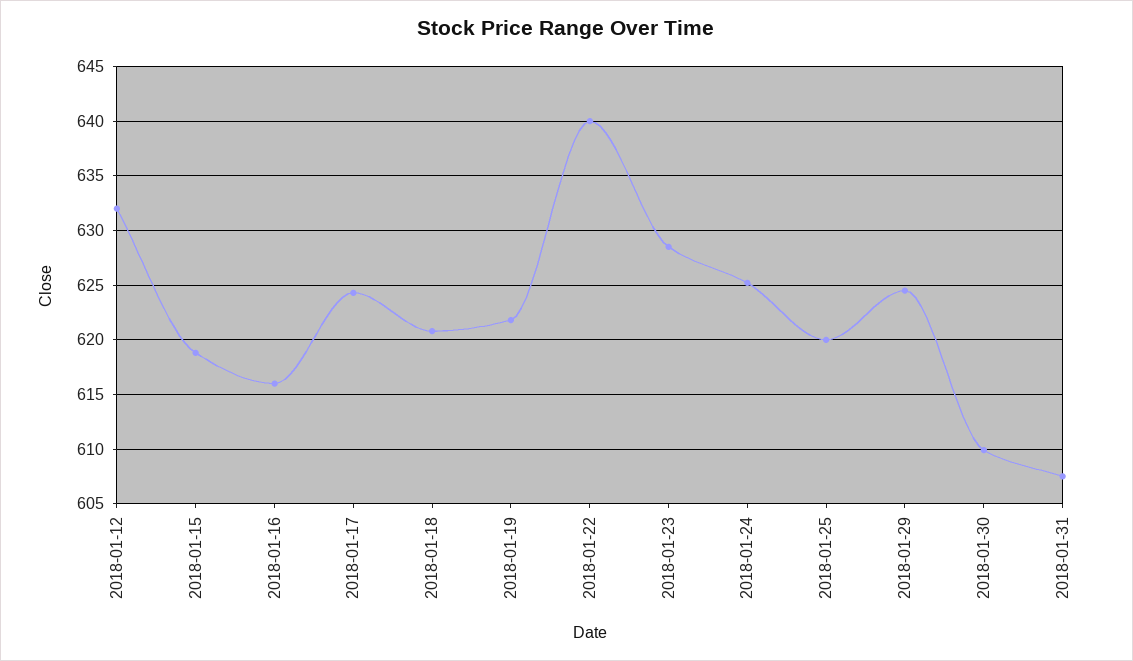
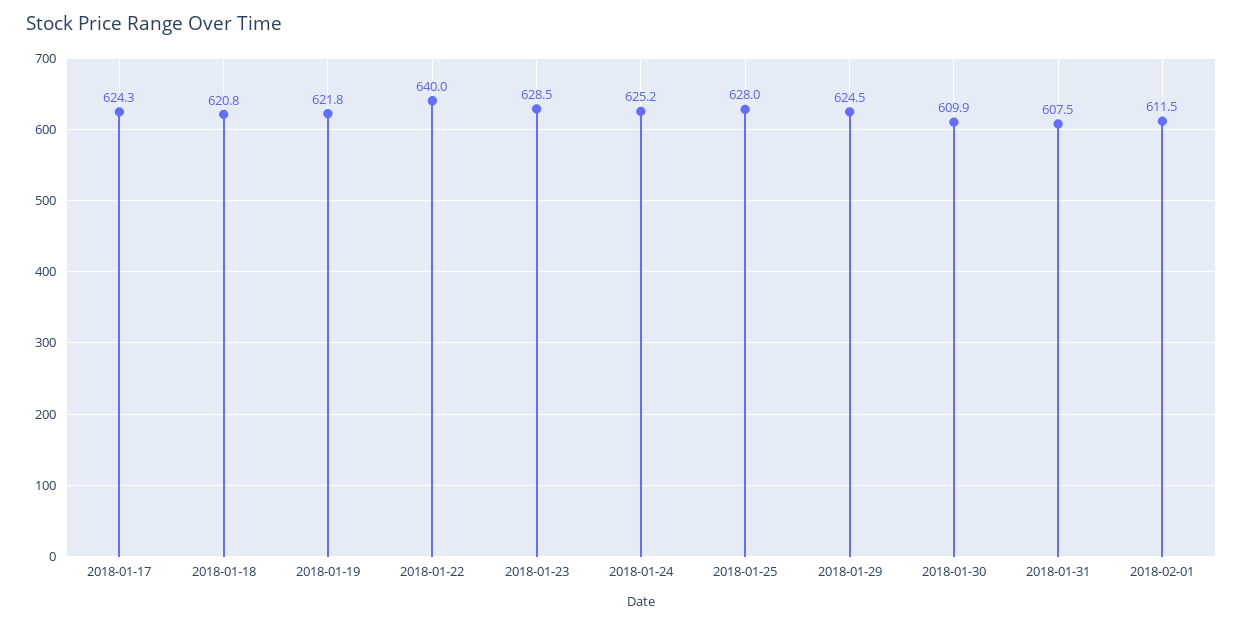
2018-01-12: 632 -> none
2018-01-15: 619 -> none
2018-01-16: 616 -> none
2018-01-25: 620 -> 628
2018-02-01: none -> 611.5

